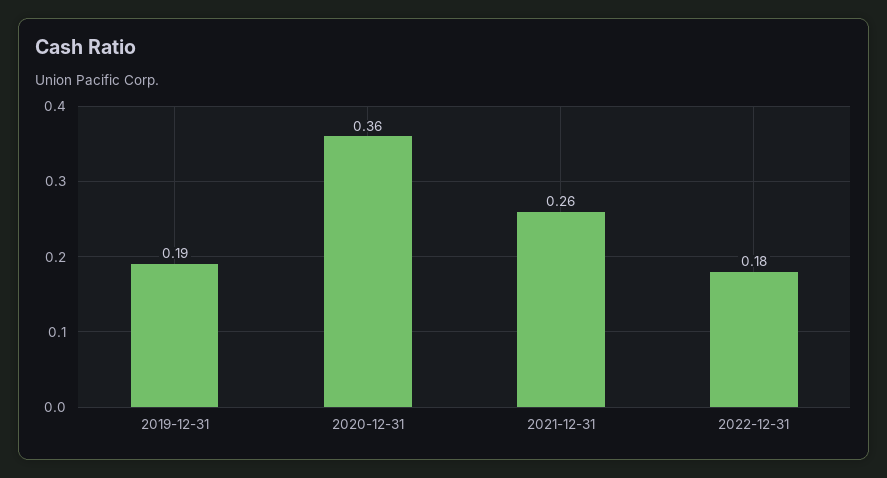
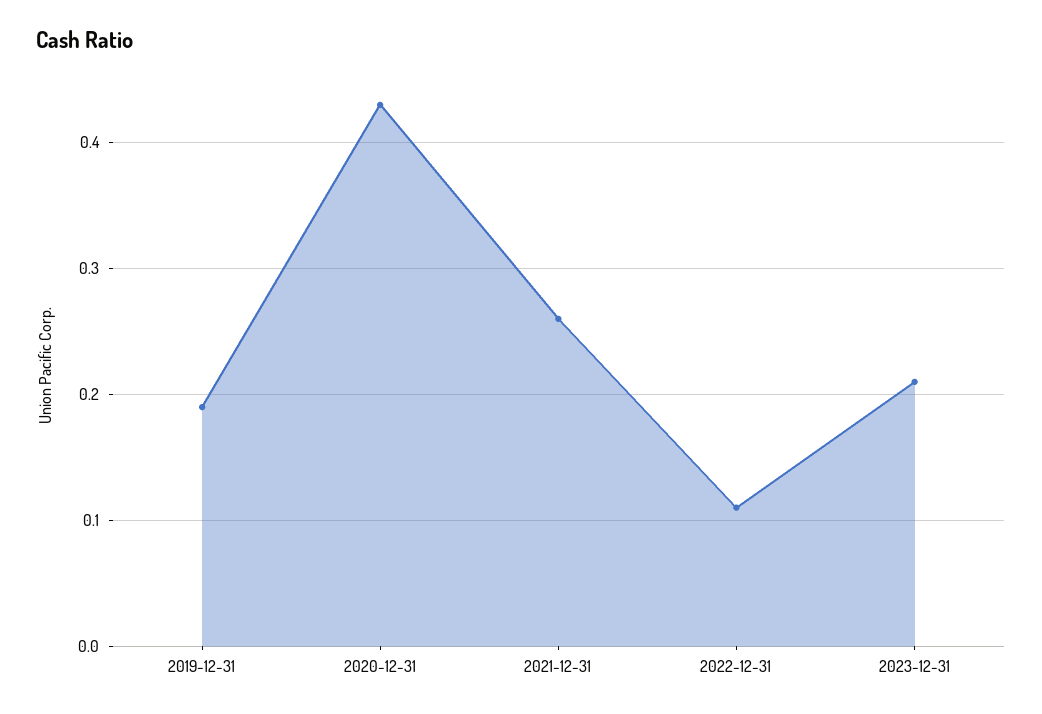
2020-12-31: 0.36 -> 0.43
2022-12-31: 0.18 -> 0.11
2023-12-31: none -> 0.21

